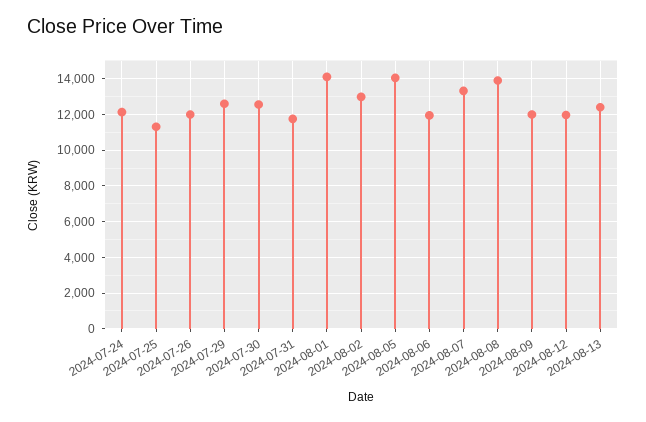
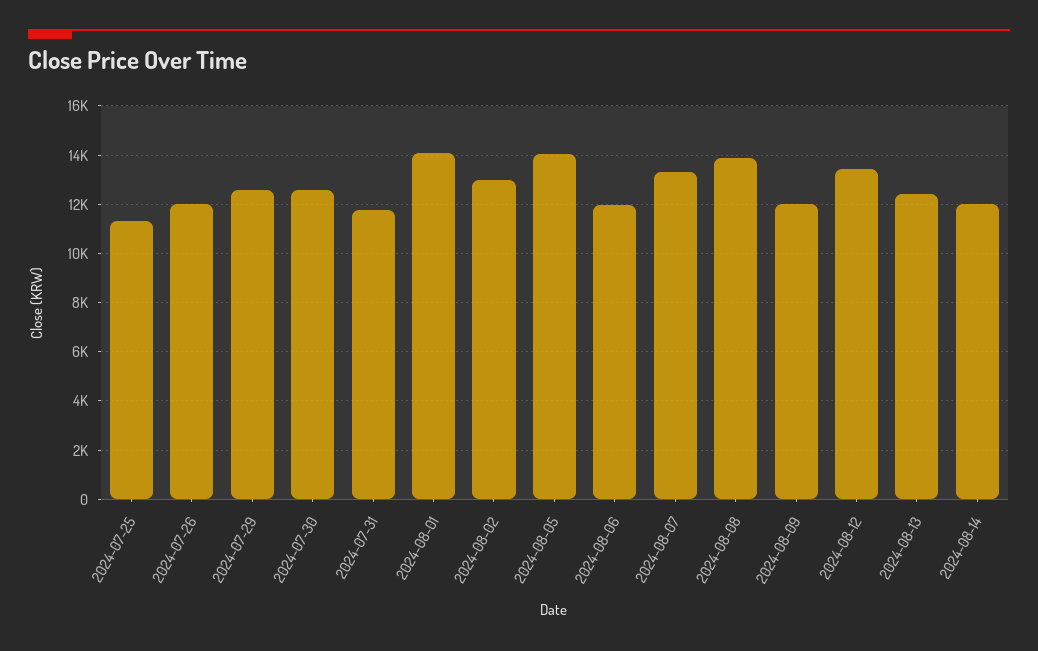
2024-07-24: 12000 -> none
2024-08-12: 12000 -> 13500
2024-08-14: none -> 12000

